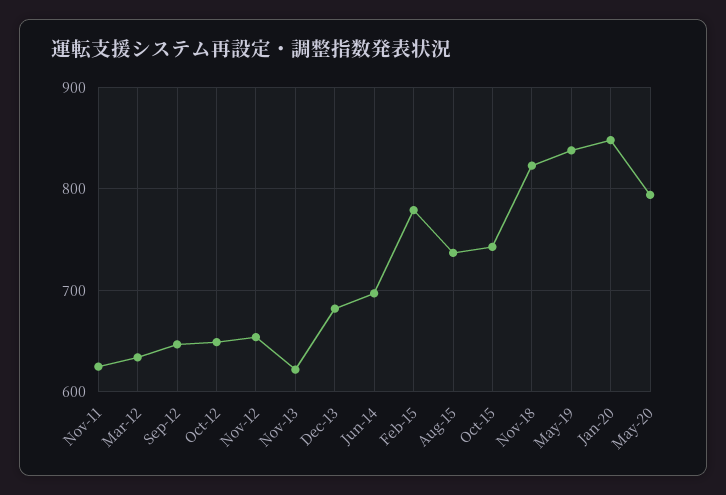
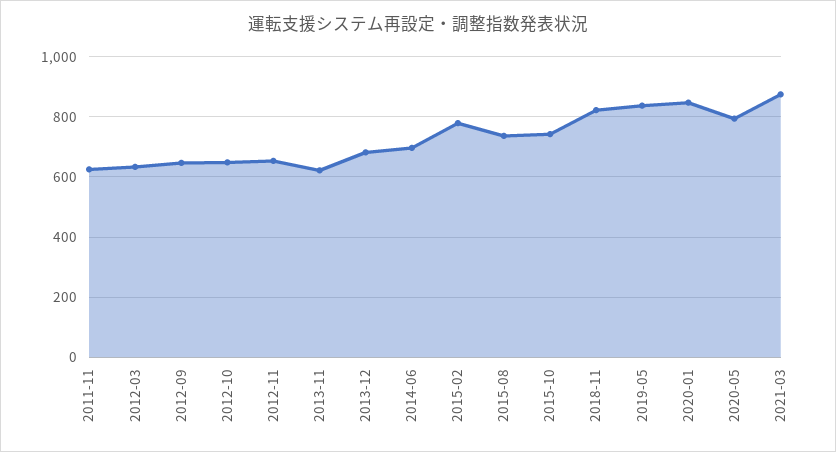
2021-03: none -> 880

